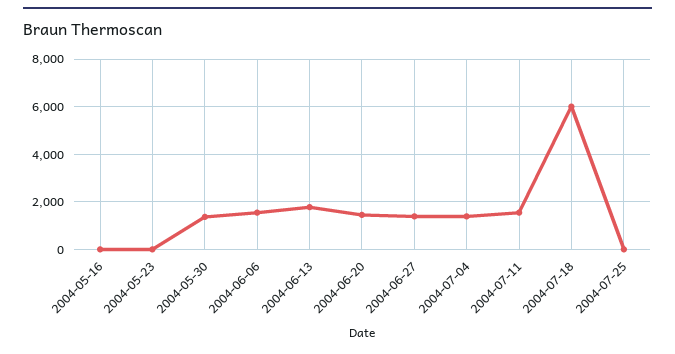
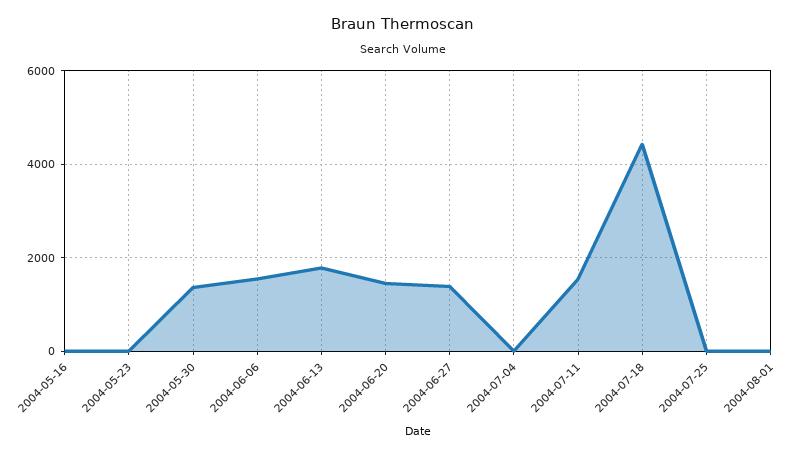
2004-07-04: 1500 -> 0
2004-07-18: 6000 -> 4400
2004-08-01: none -> 0

